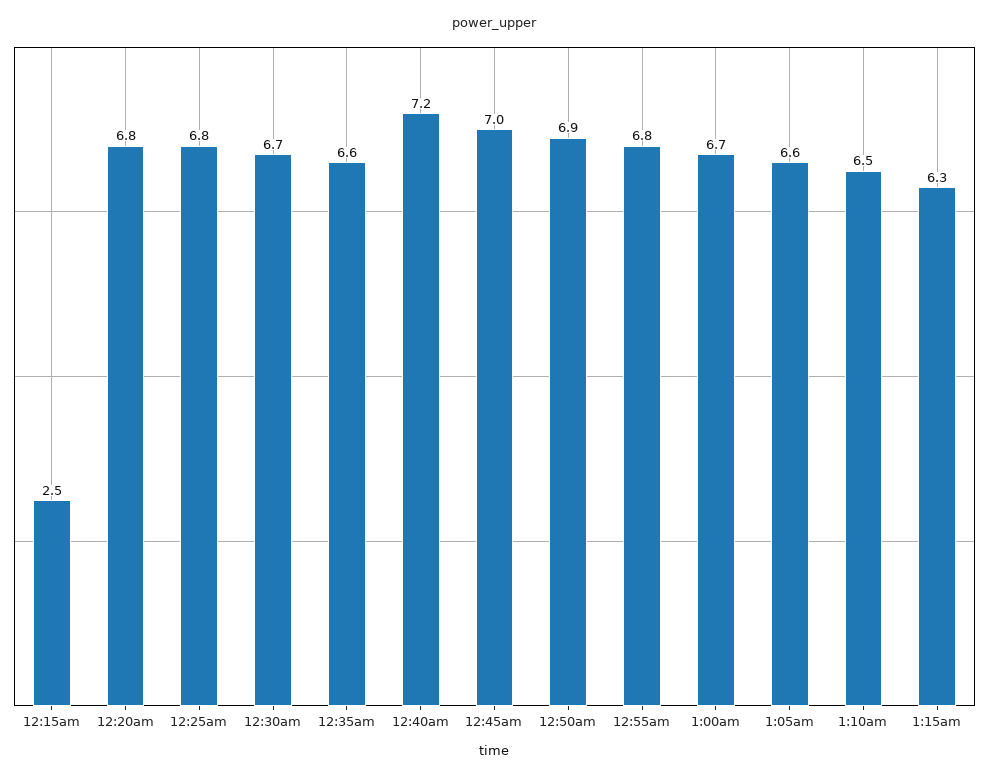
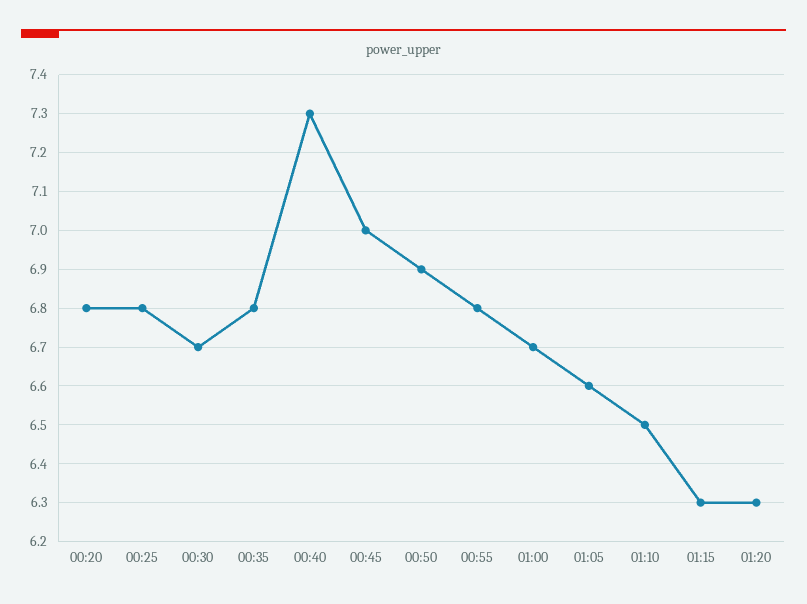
12:15am: 2.5 -> none
12:35am: 6.6 -> 6.8
12:40am: 7.2 -> 7.3
01:20: none -> 6.3

